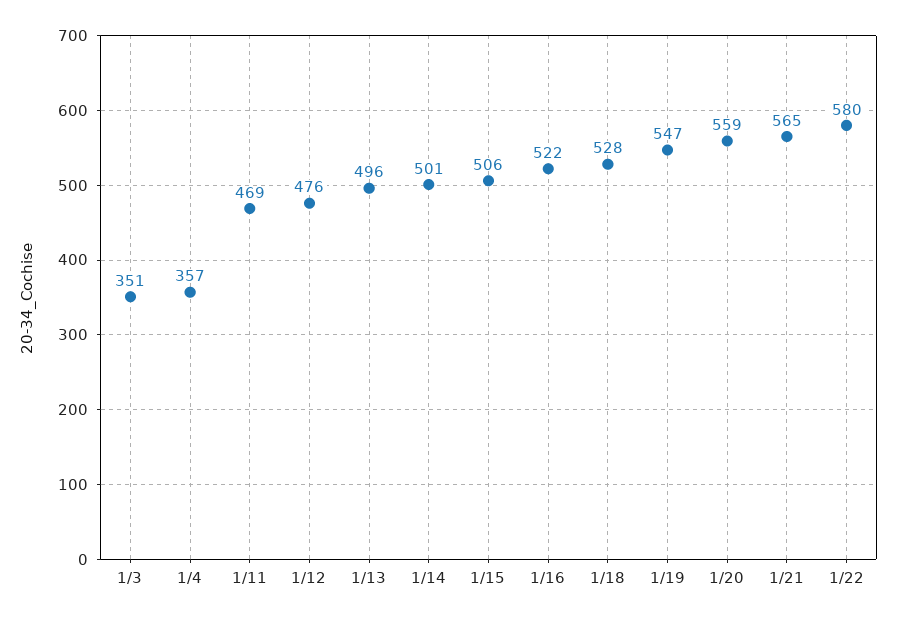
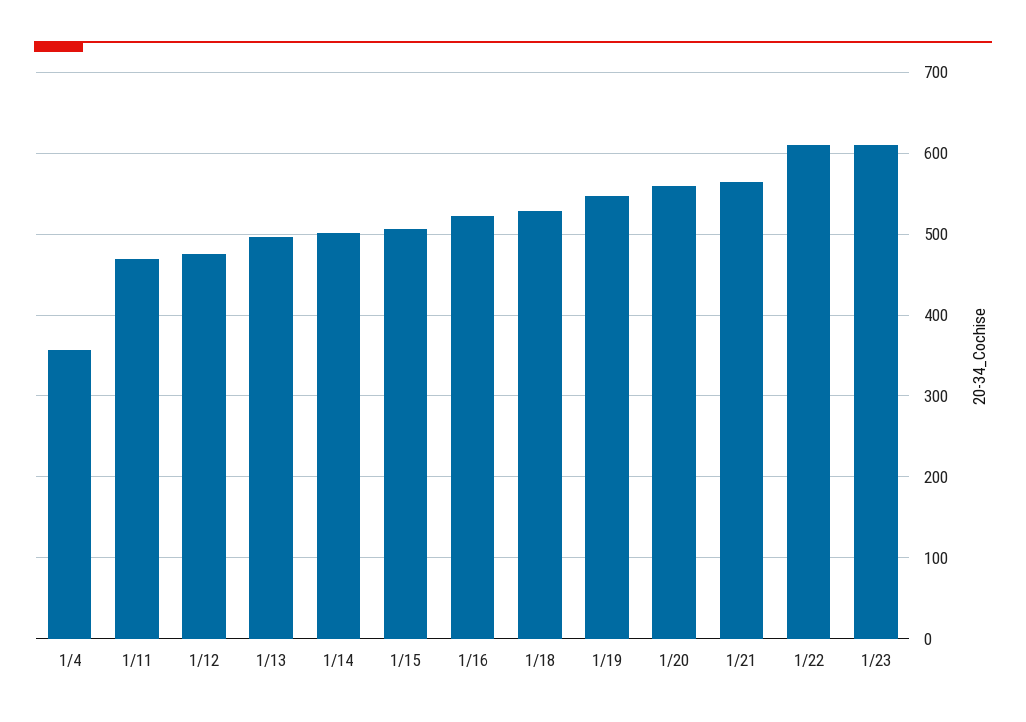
1/3: 351 -> none
1/22: 580 -> 610
1/23: none -> 610

